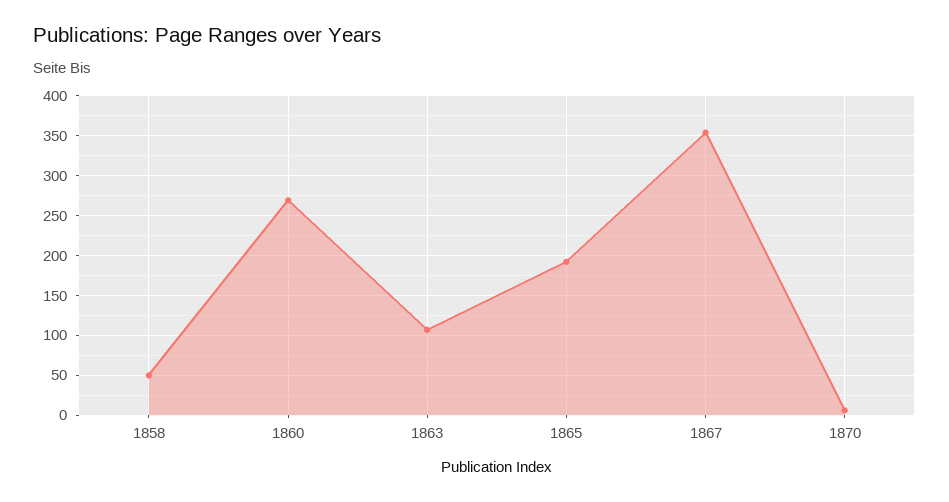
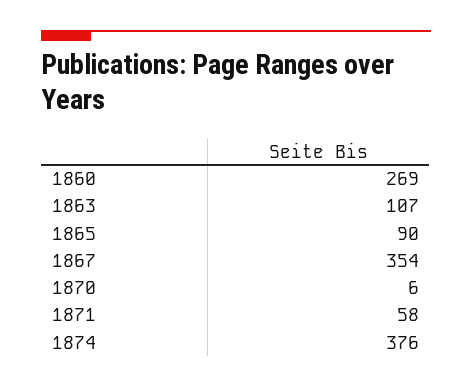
1858: 50 -> none
1865: 190 -> 90
1871: none -> 58
1874: none -> 376

